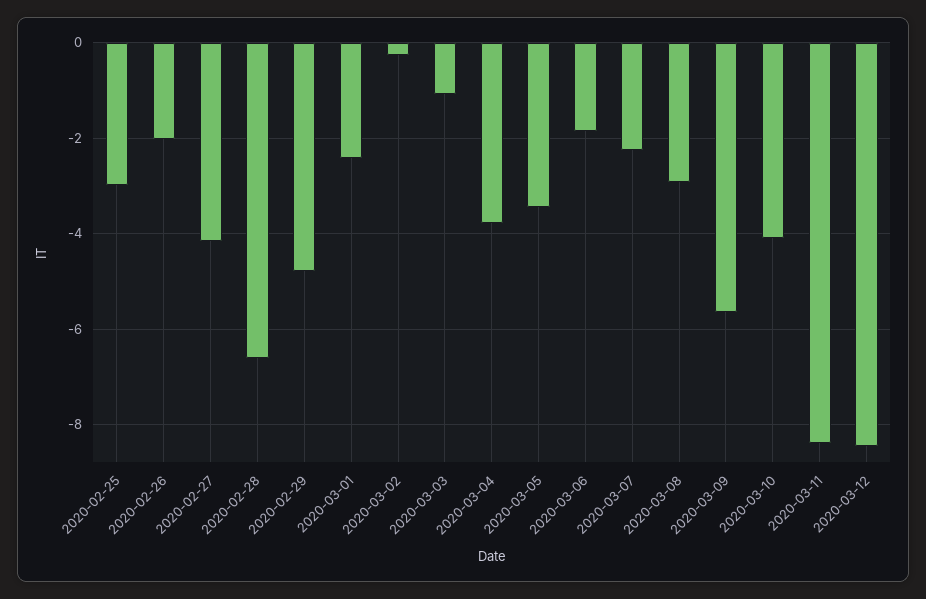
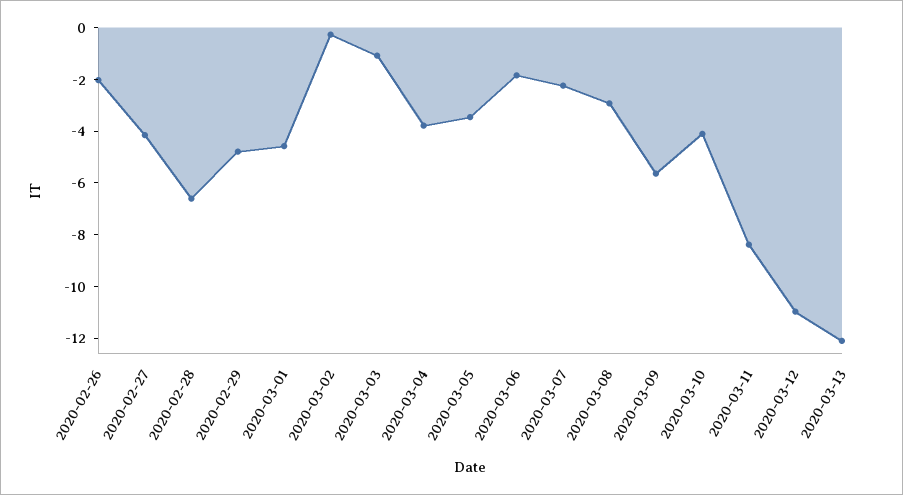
2020-02-25: -3 -> none
2020-03-01: -2.4 -> -4.5
2020-03-12: -8.4 -> -11
2020-03-13: none -> -12

